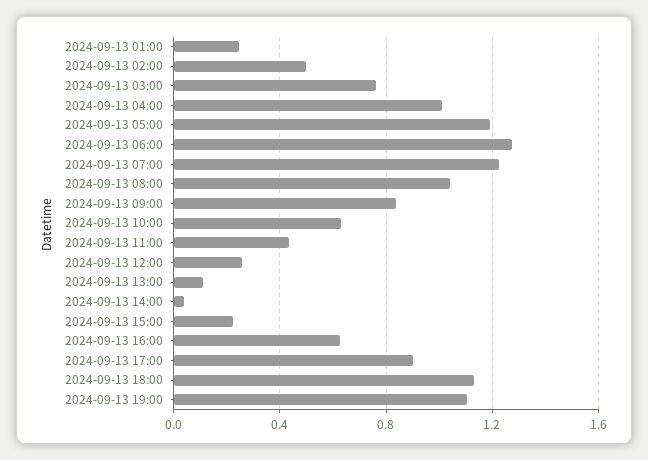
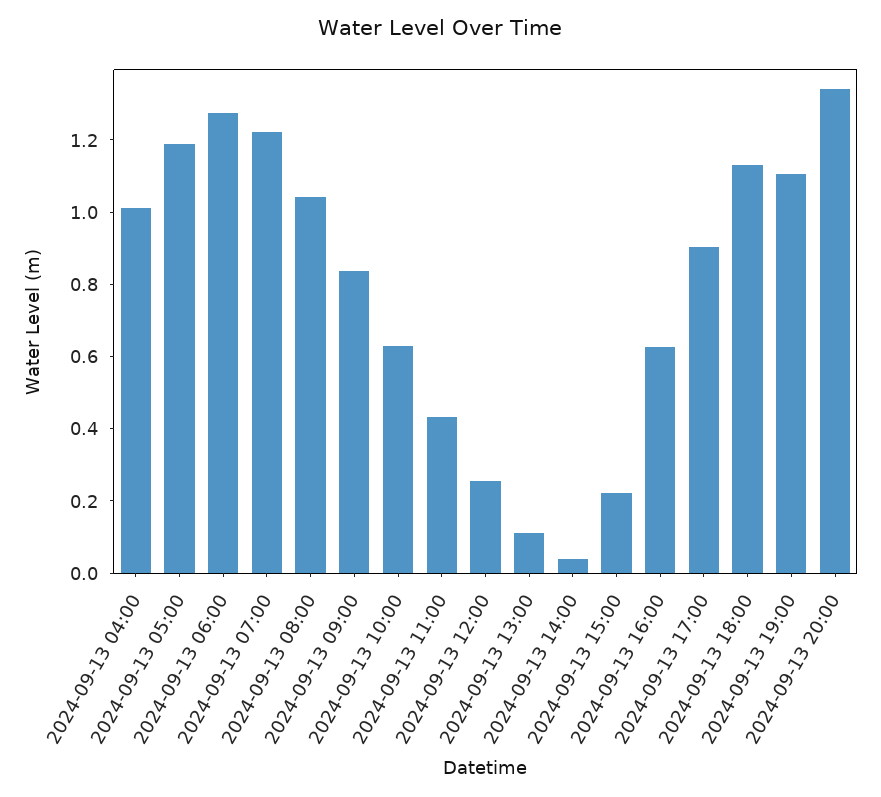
2024-09-13 01:00: 0.25 -> none
2024-09-13 02:00: 0.5 -> none
2024-09-13 03:00: 0.75 -> none
2024-09-13 20:00: none -> 1.35

